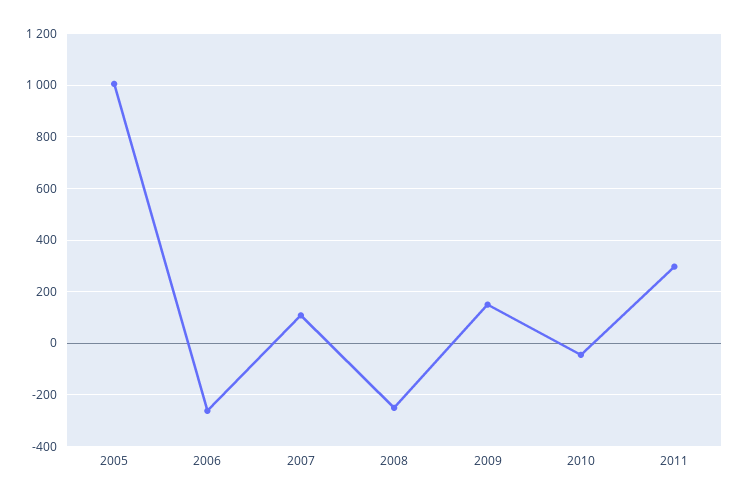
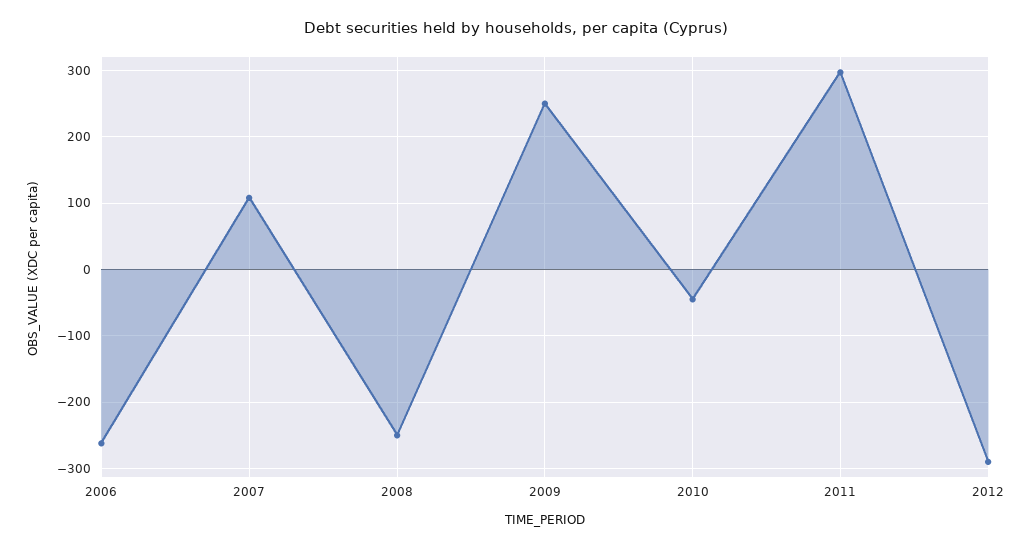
2005: 1000 -> none
2009: 150 -> 250
2012: none -> -290

